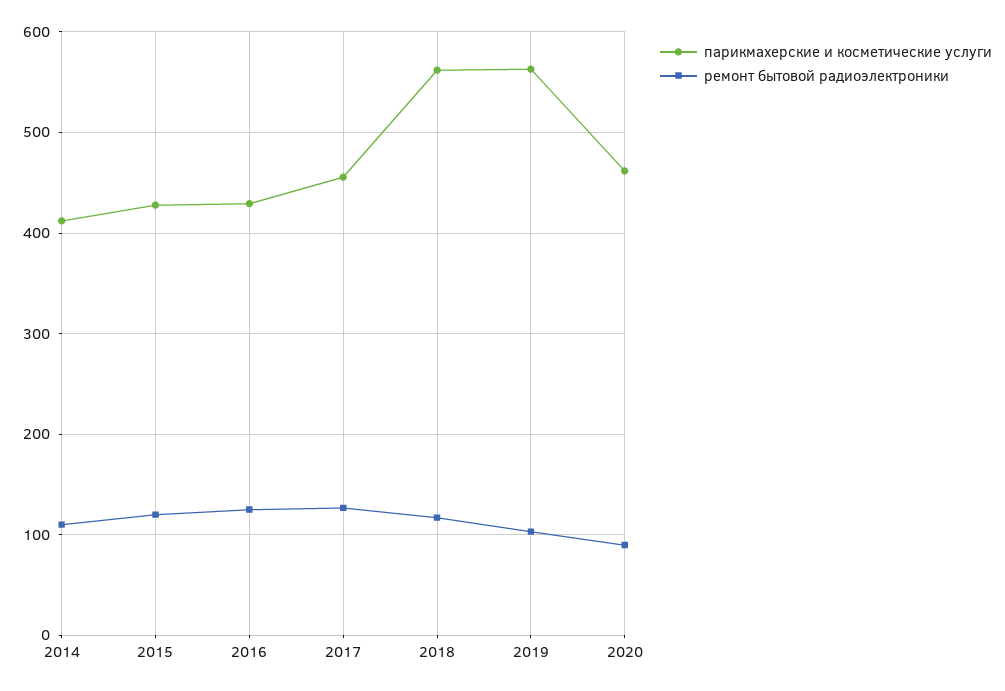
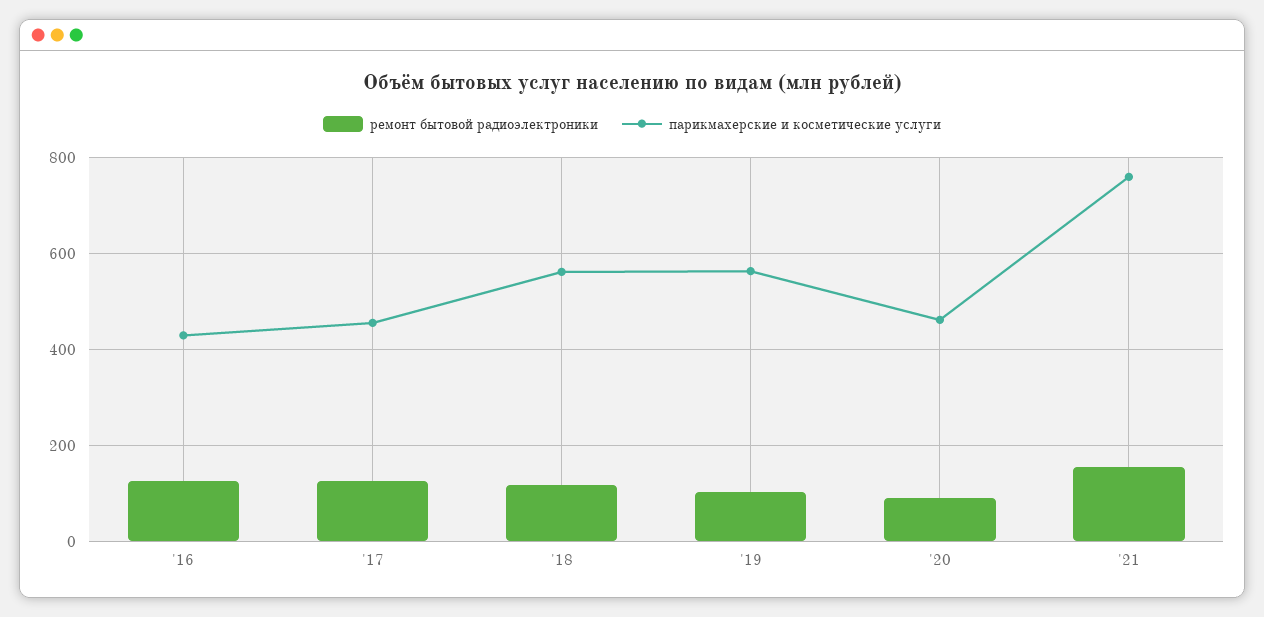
парикмахерские и косметические услуги, 2014: 410 -> none
ремонт бытовой радиоэлектроники, 2014: 110 -> none
парикмахерские и косметические услуги, 2015: 430 -> none
ремонт бытовой радиоэлектроники, 2015: 120 -> none
ремонт бытовой радиоэлектроники, '21: none -> 160
парикмахерские и косметические услуги, '21: none -> 760

